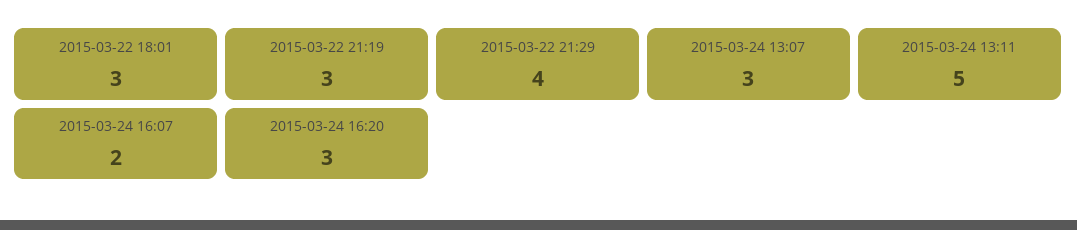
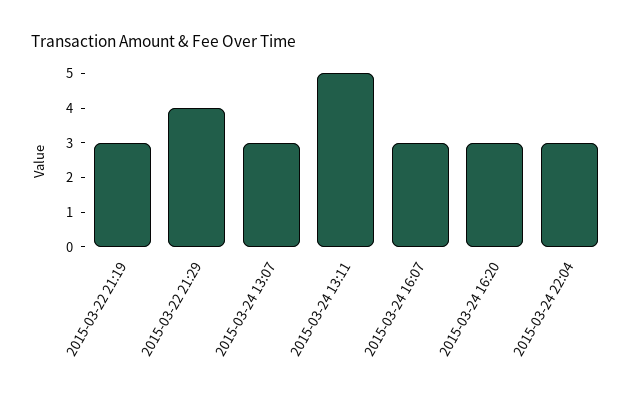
2015-03-22 18:01: 3 -> none
2015-03-24 16:07: 2 -> 3
2015-03-24 22:04: none -> 3

